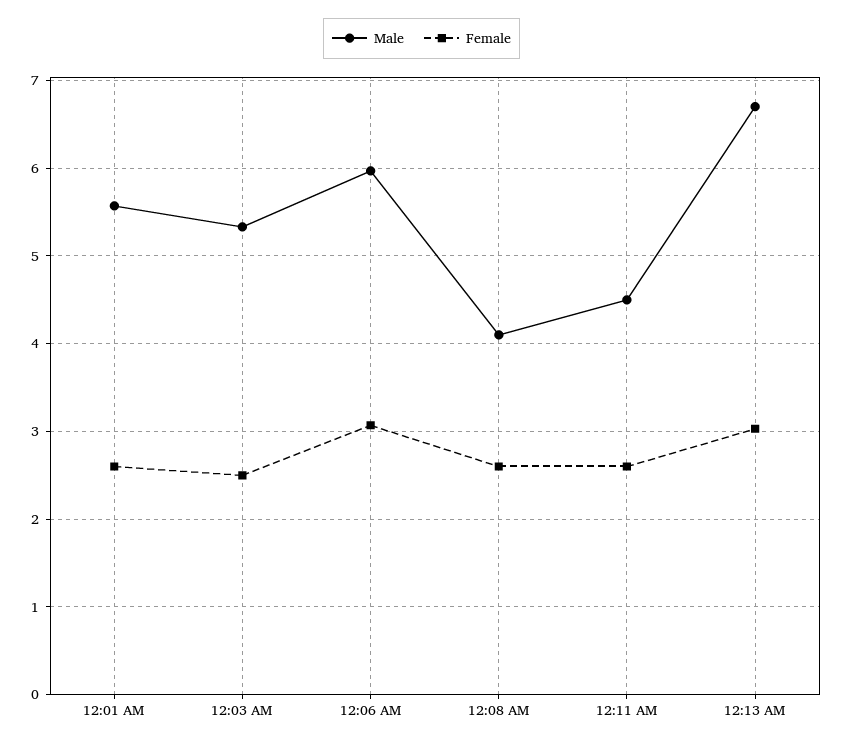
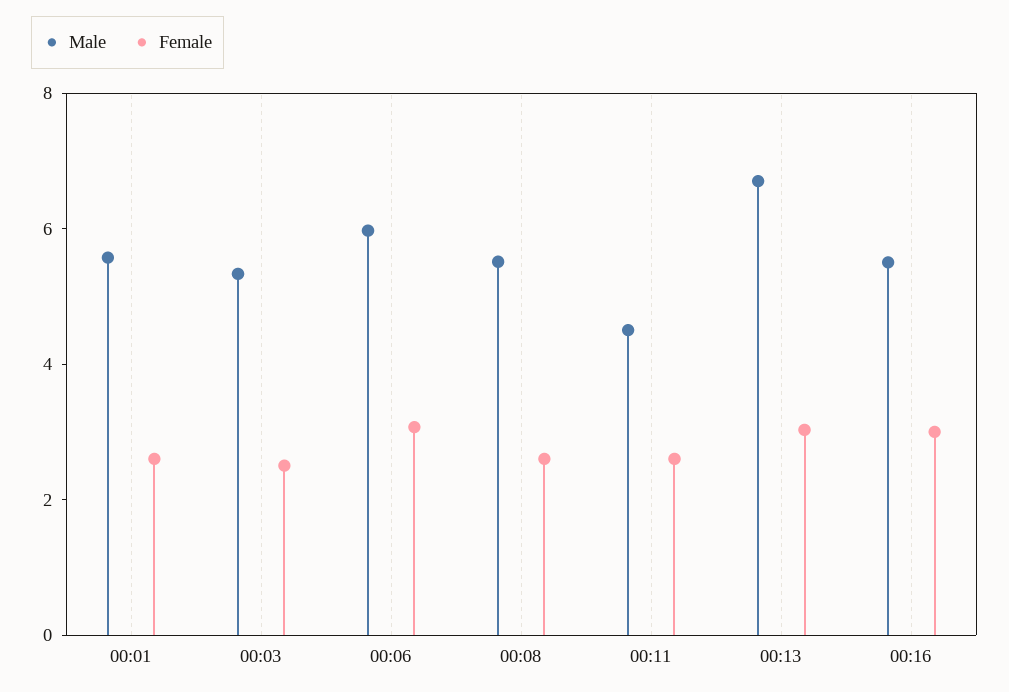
Male, 12:08 AM: 4.1 -> 5.5
Male, 00:16: none -> 5.5
Female, 00:16: none -> 3

